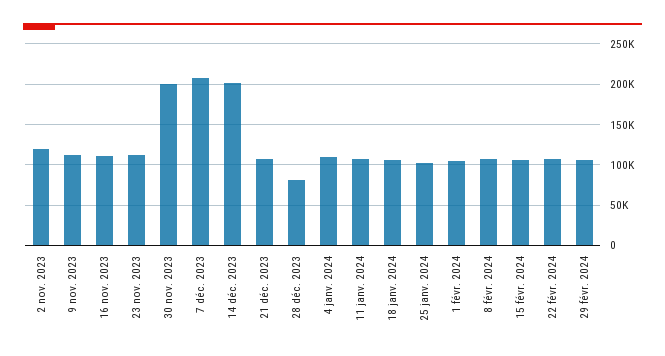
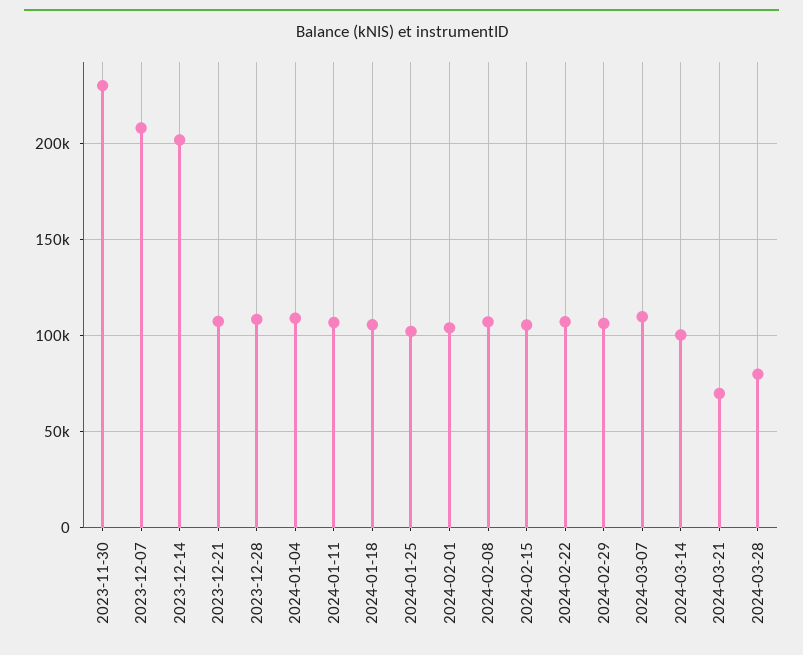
2 nov. 2023: 120000 -> none
9 nov. 2023: 110000 -> none
16 nov. 2023: 110000 -> none
23 nov. 2023: 110000 -> none
30 nov. 2023: 200000 -> 230000
28 déc. 2023: 80000 -> 110000
2024-03-07: none -> 110000
2024-03-14: none -> 100000
2024-03-21: none -> 70000
2024-03-28: none -> 80000

